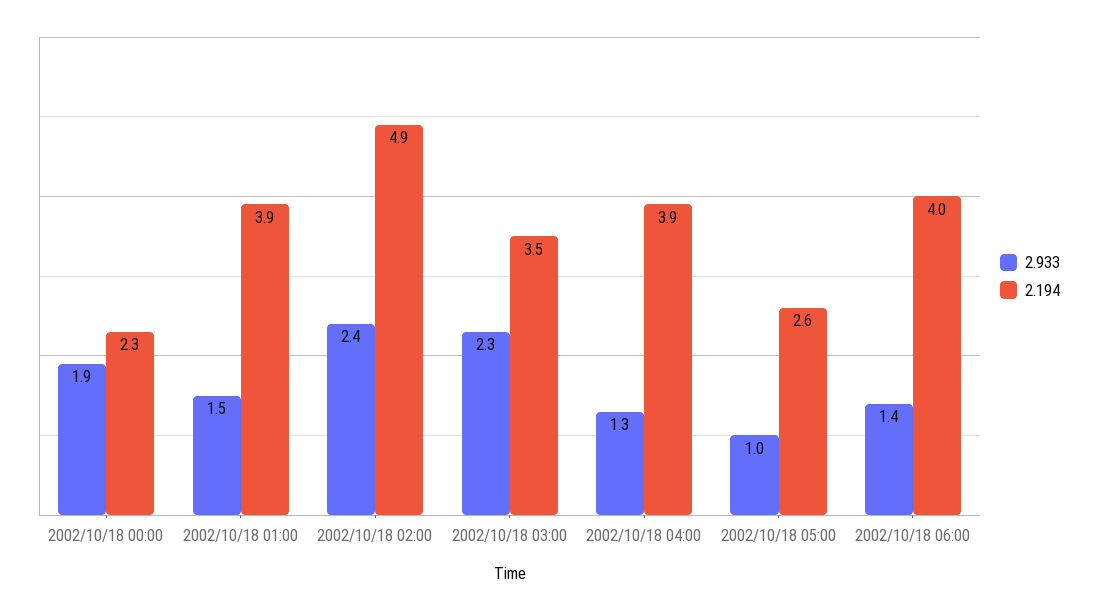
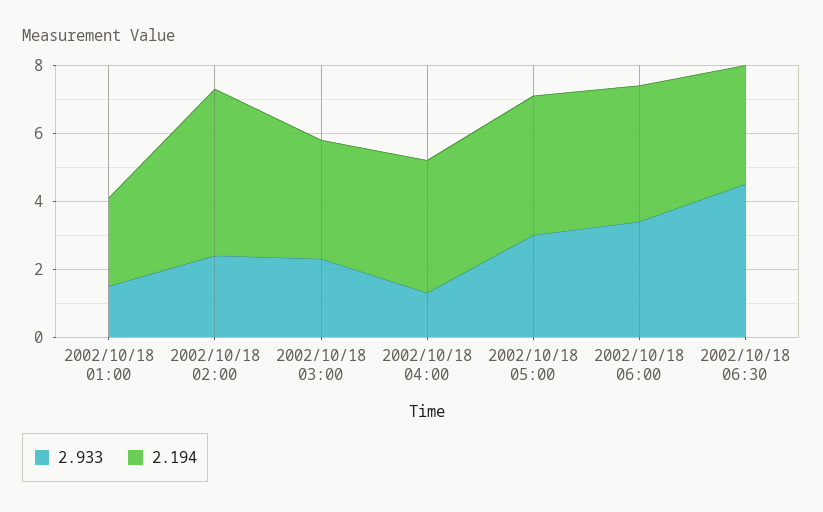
2.933, 2002/10/18 00:00: 1.9 -> none
2.194, 2002/10/18 00:00: 2.3 -> none
2.194, 2002/10/18 01:00: 3.9 -> 2.5
2.933, 2002/10/18 05:00: 1 -> 3
2.194, 2002/10/18 05:00: 2.6 -> 4
2.933, 2002/10/18 06:00: 1.4 -> 3.5
2.933, 2002/10/18 06:30: none -> 4.5
2.194, 2002/10/18 06:30: none -> 3.5

